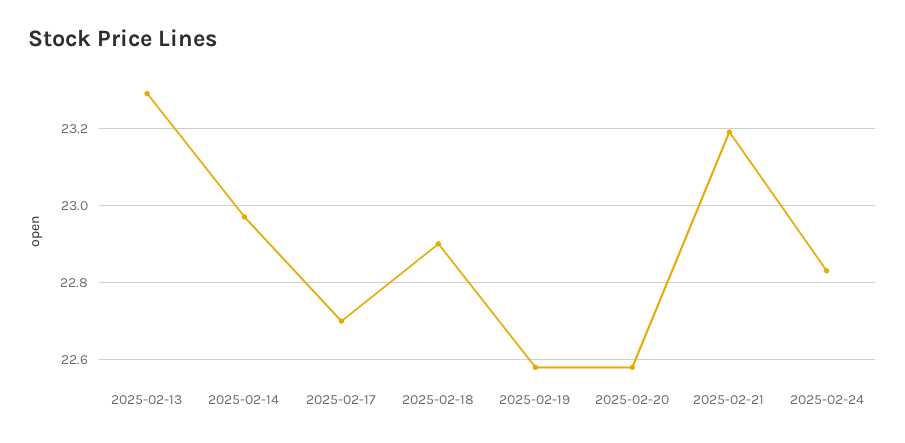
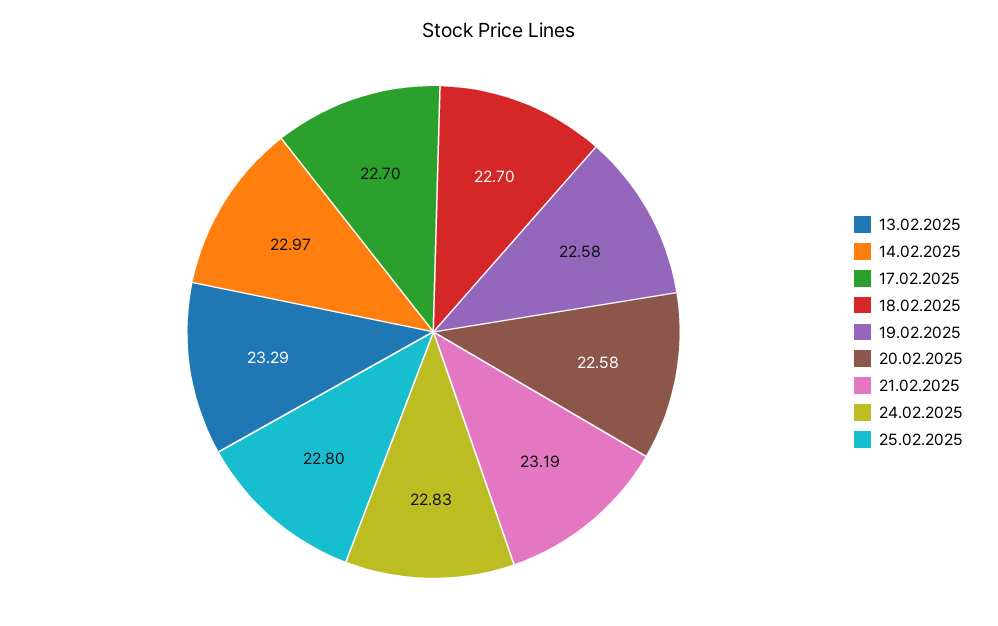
2025-02-18: 22.9 -> 22.7
25.02.2025: none -> 22.8

